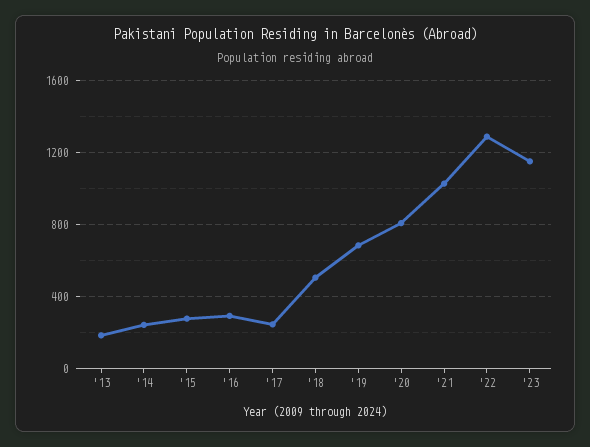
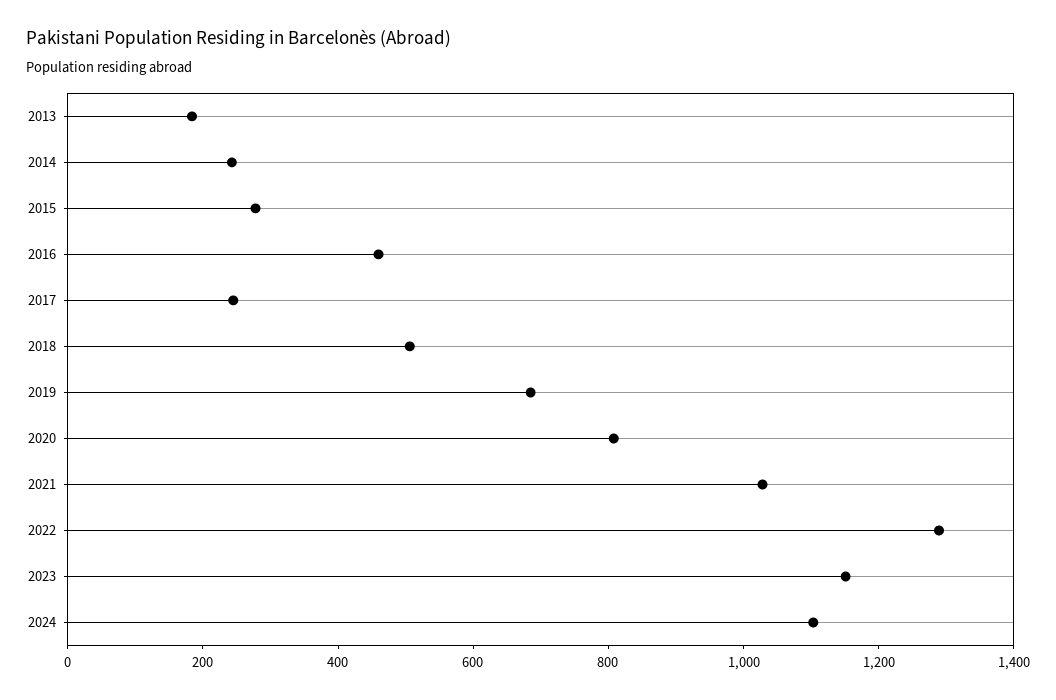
'16: 300 -> 450
2024: none -> 1100

